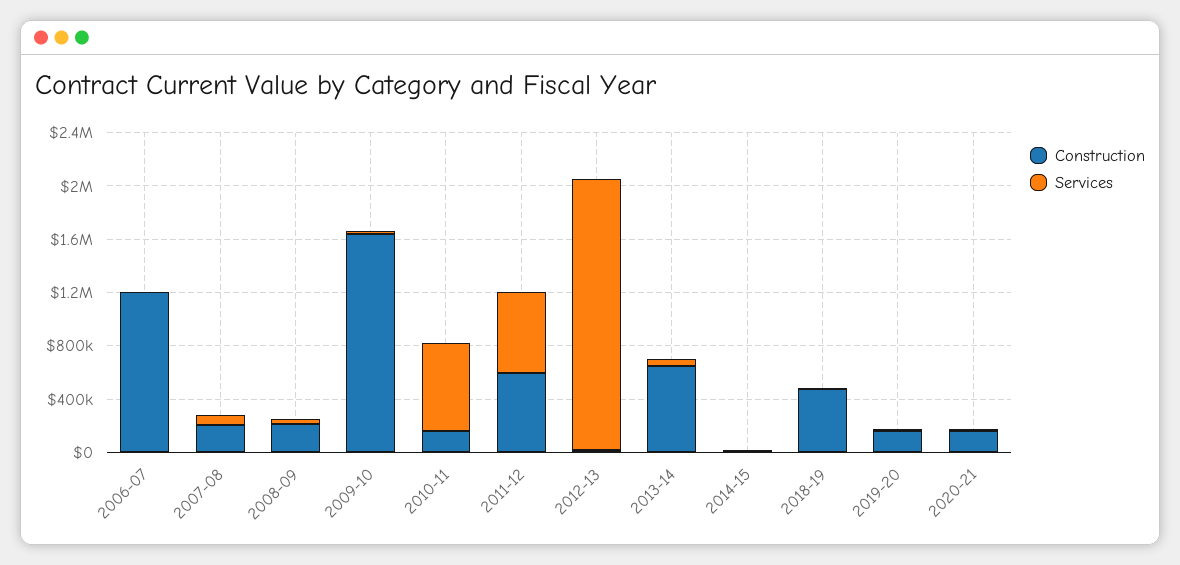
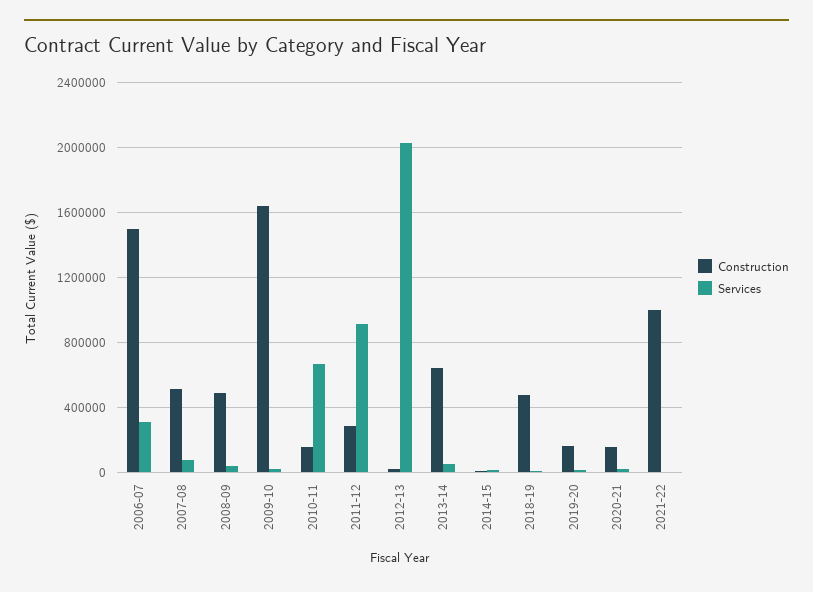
Construction, 2006-07: 1200000 -> 1500000
Services, 2006-07: 0 -> 300000
Construction, 2007-08: 200000 -> 500000
Construction, 2008-09: 200000 -> 500000
Construction, 2011-12: 600000 -> 300000
Services, 2011-12: 600000 -> 900000
Construction, 2021-22: none -> 1000000
Services, 2021-22: none -> 0

